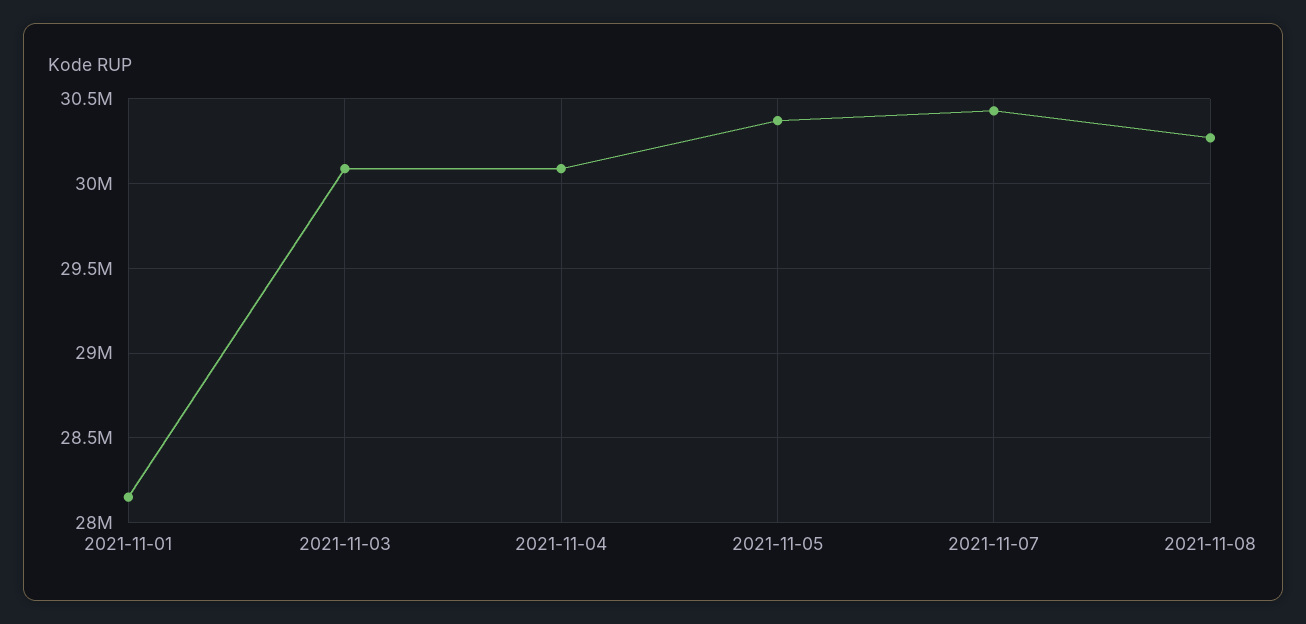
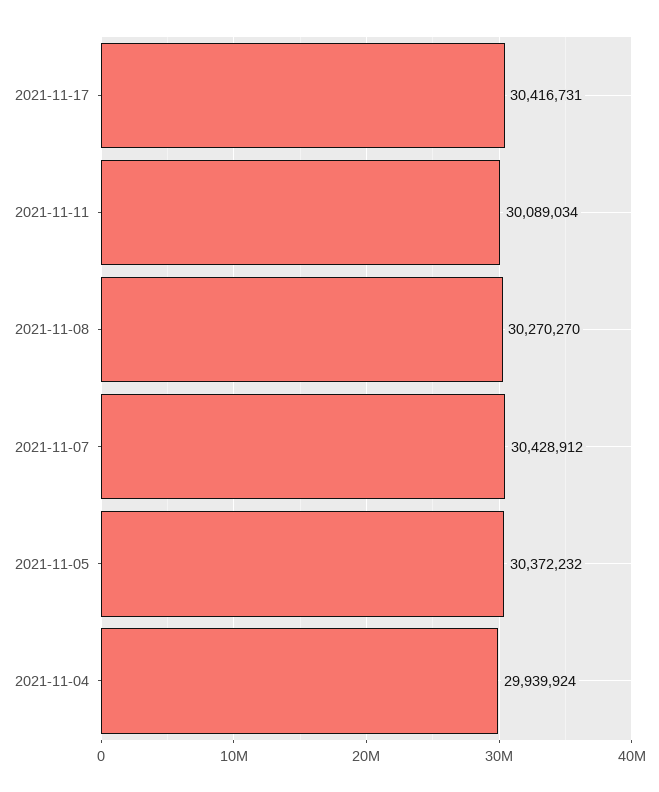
2021-11-01: 28150000 -> none
2021-11-03: 30100000 -> none
2021-11-04: 30100000 -> 29939924
2021-11-17: none -> 30416731
2021-11-11: none -> 30089034

